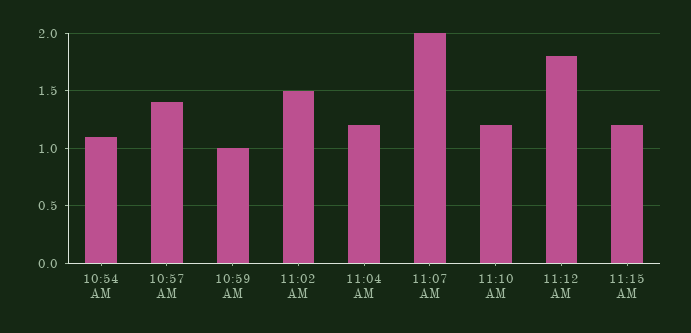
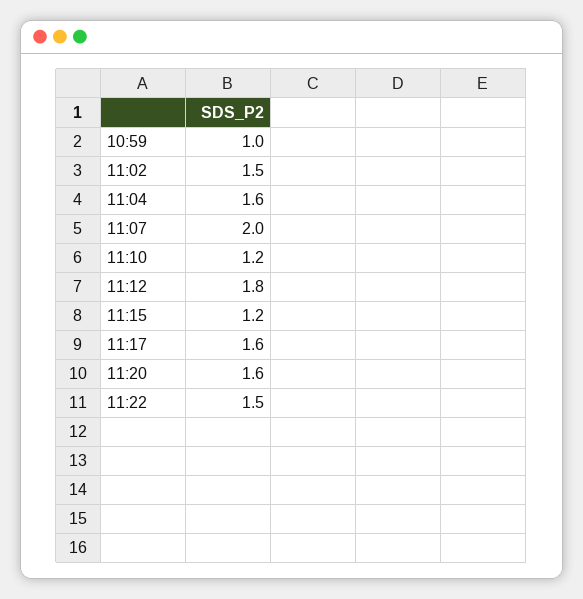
10:54 AM: 1.1 -> none
10:57 AM: 1.4 -> none
11:04 AM: 1.2 -> 1.6
11:17: none -> 1.6
11:20: none -> 1.6
11:22: none -> 1.5

